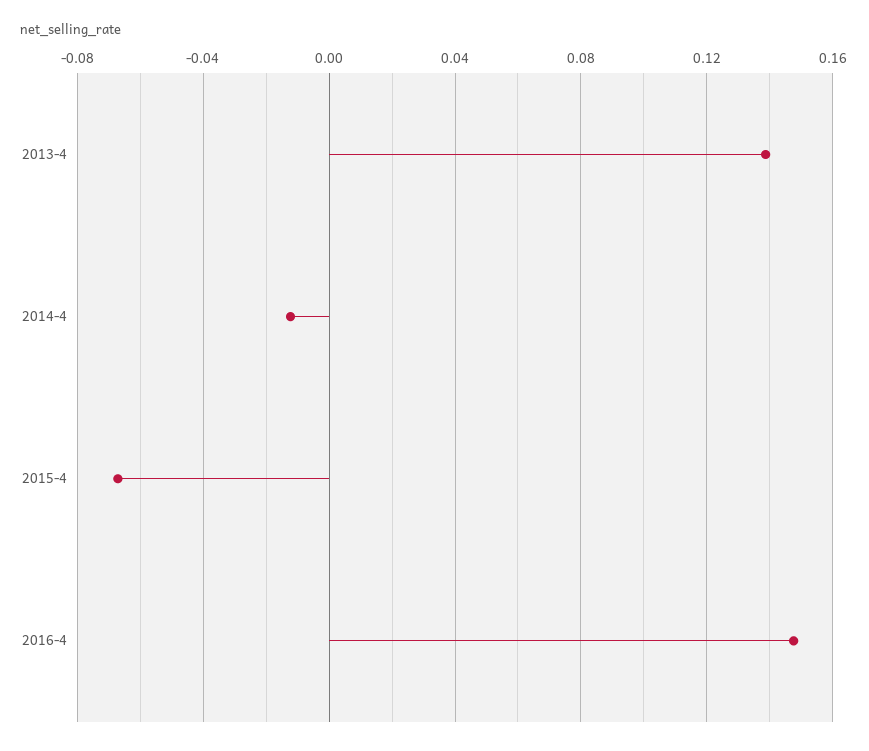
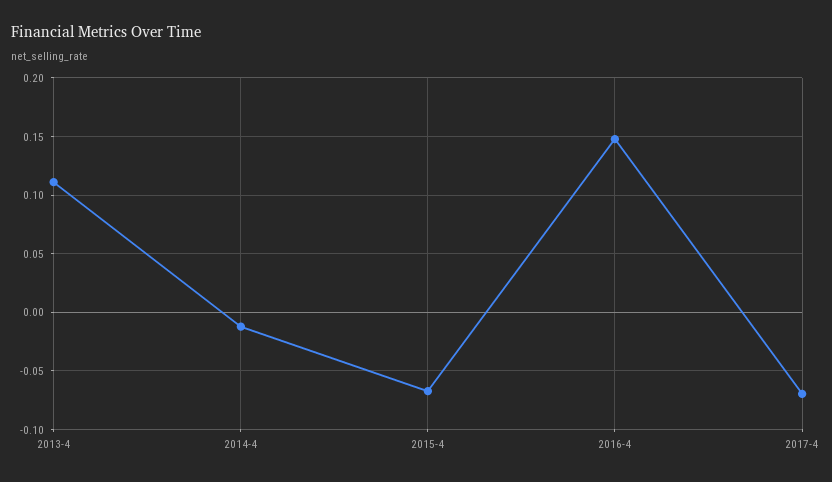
2013-4: 0.14 -> 0.11
2017-4: none -> -0.07

